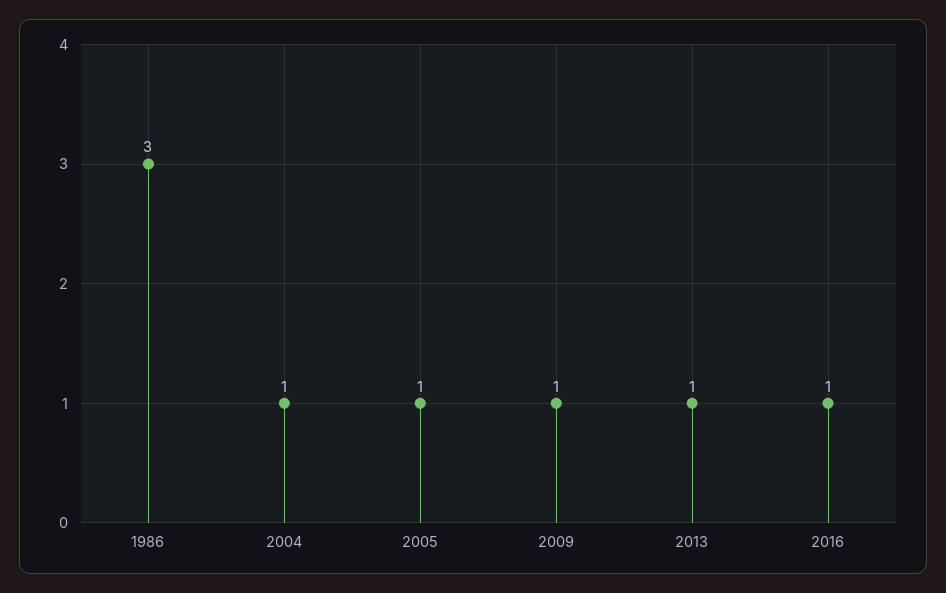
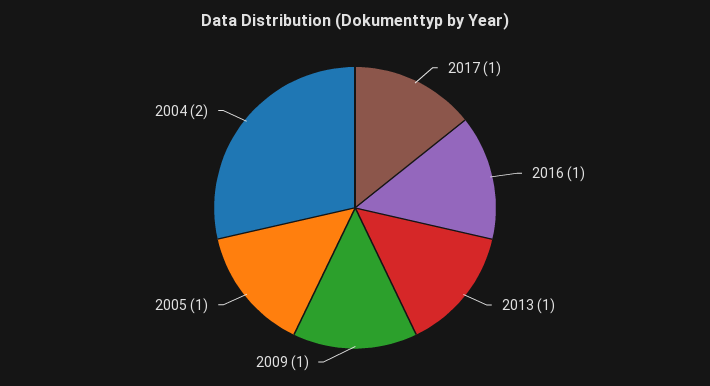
1986: 3 -> none
2004: 1 -> 2
2017: none -> 1

